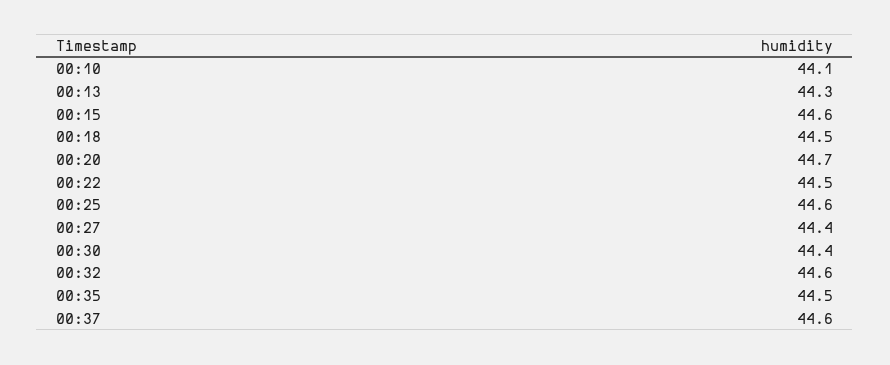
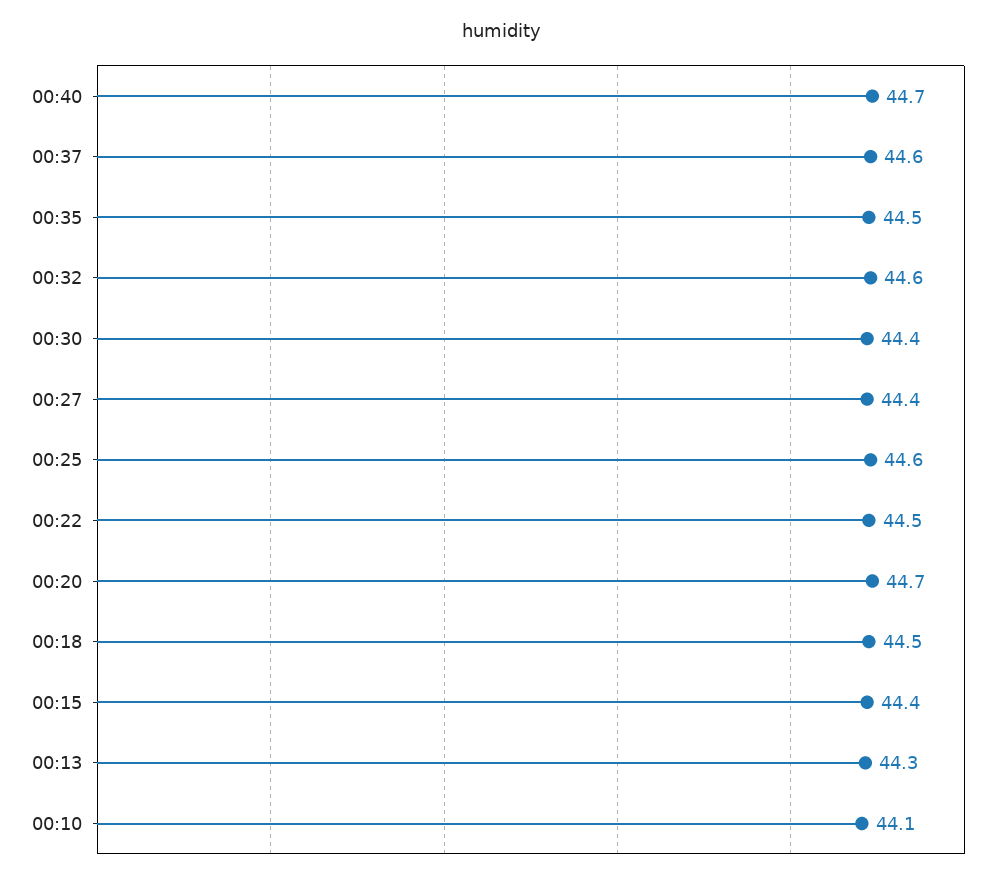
00:15: 44.6 -> 44.4
00:40: none -> 44.7

